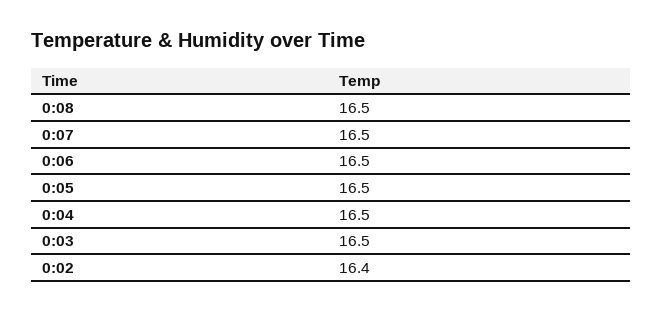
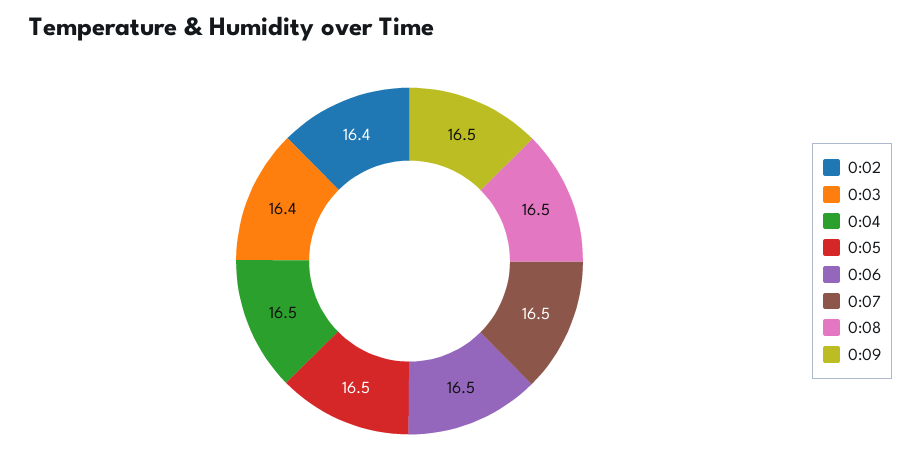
0:03: 16.5 -> 16.4
0:09: none -> 16.5

